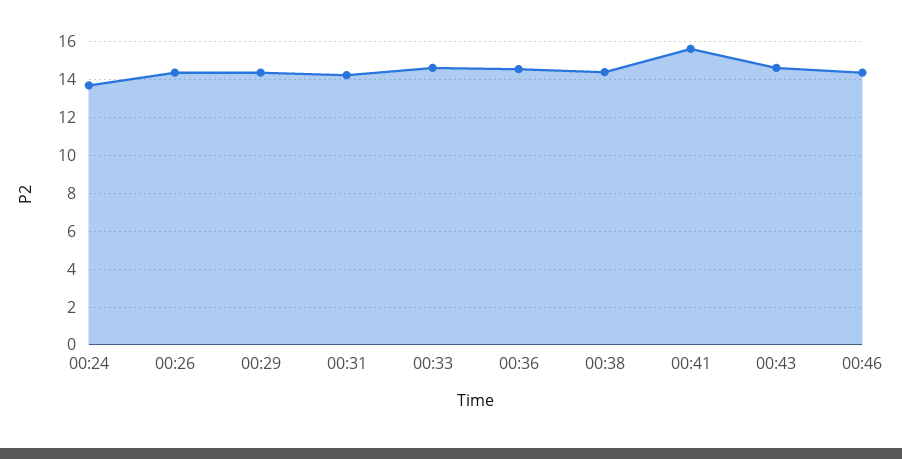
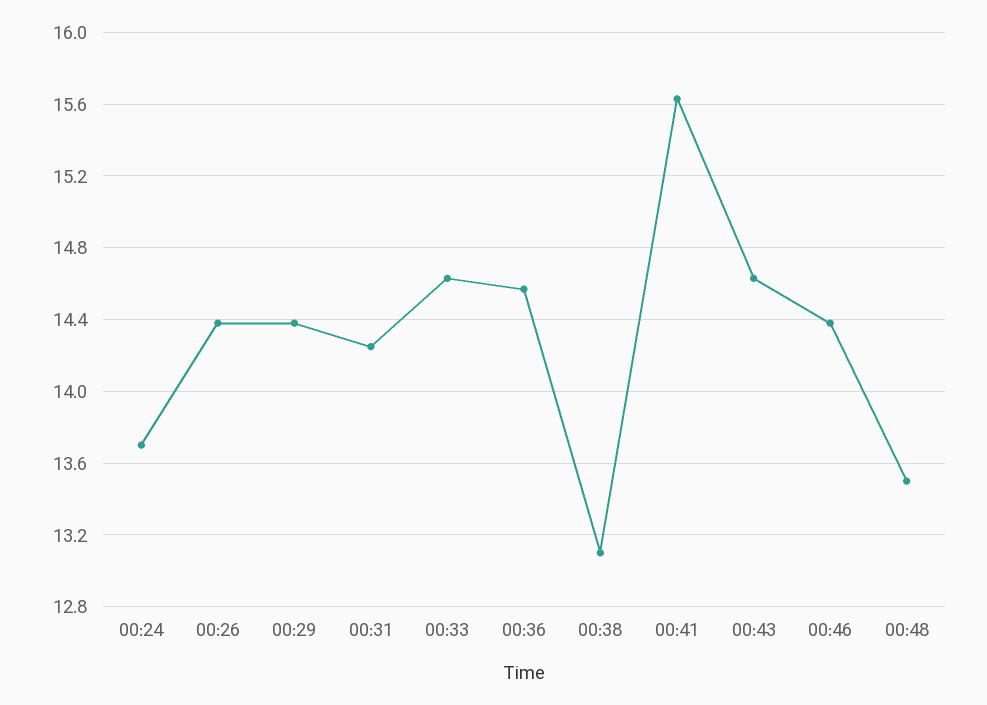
00:38: 14.5 -> 13.1
00:48: none -> 13.5

